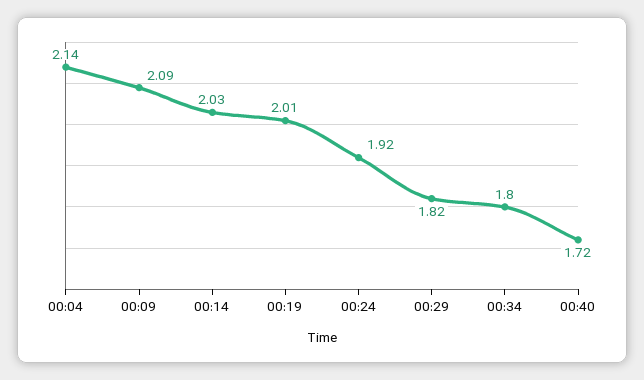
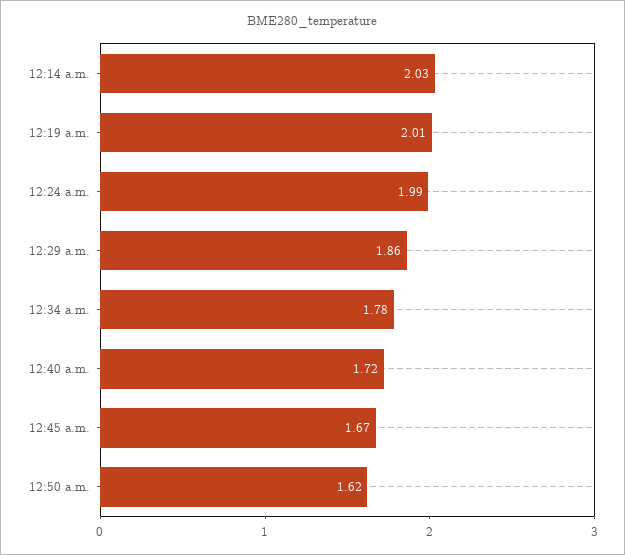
00:04: 2.14 -> none
00:09: 2.09 -> none
00:24: 1.92 -> 1.99
00:29: 1.82 -> 1.86
00:34: 1.8 -> 1.78
12:45 a.m.: none -> 1.67
12:50 a.m.: none -> 1.62

